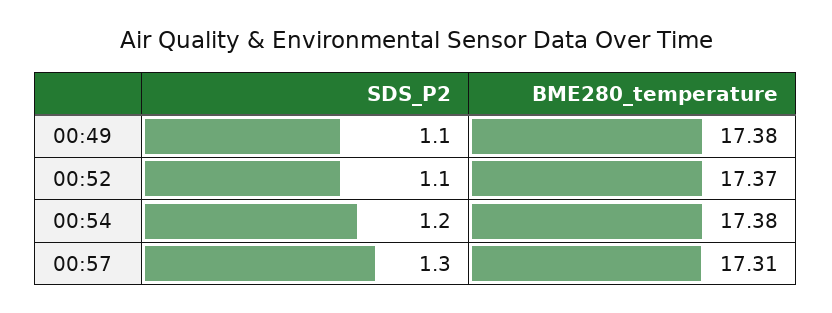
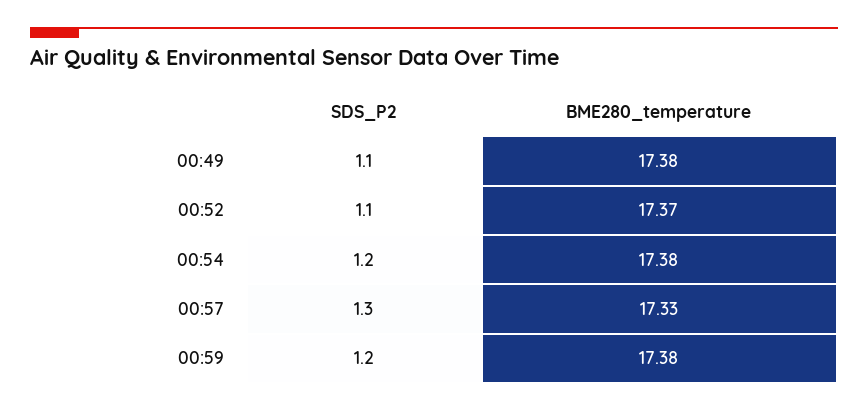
BME280_temperature, 00:57: 17.31 -> 17.33
SDS_P2, 00:59: none -> 1.2
BME280_temperature, 00:59: none -> 17.38

